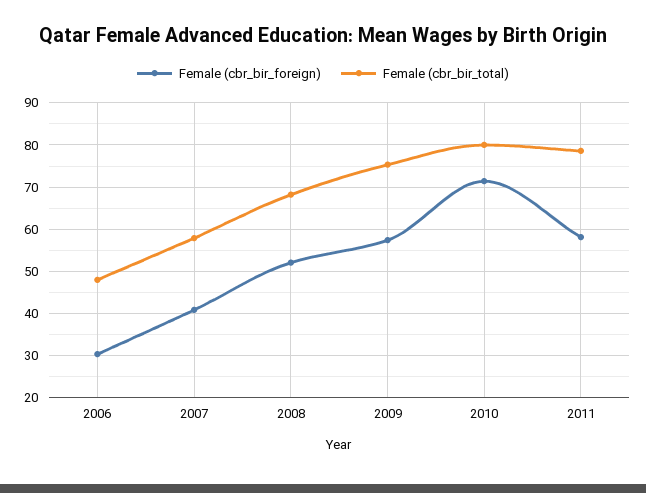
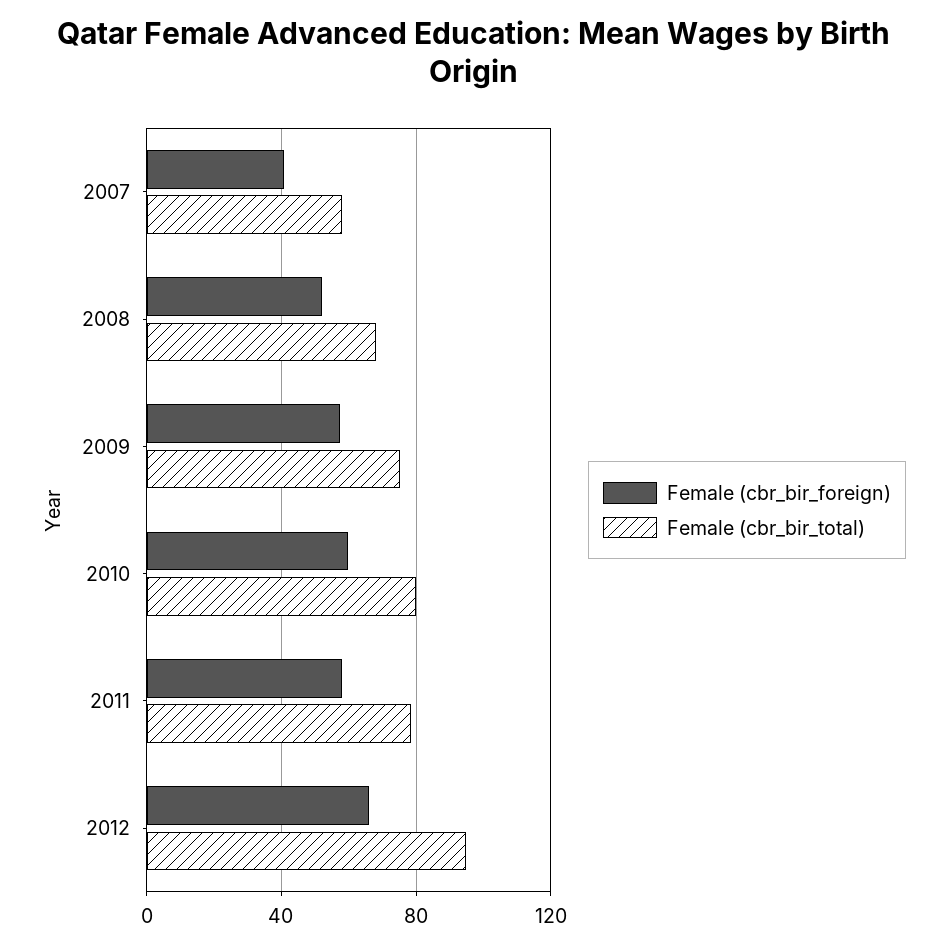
Female (cbr_bir_foreign), 2006: 30 -> none
Female (cbr_bir_total), 2006: 48 -> none
Female (cbr_bir_foreign), 2010: 72 -> 60
Female (cbr_bir_foreign), 2012: none -> 65
Female (cbr_bir_total), 2012: none -> 95

